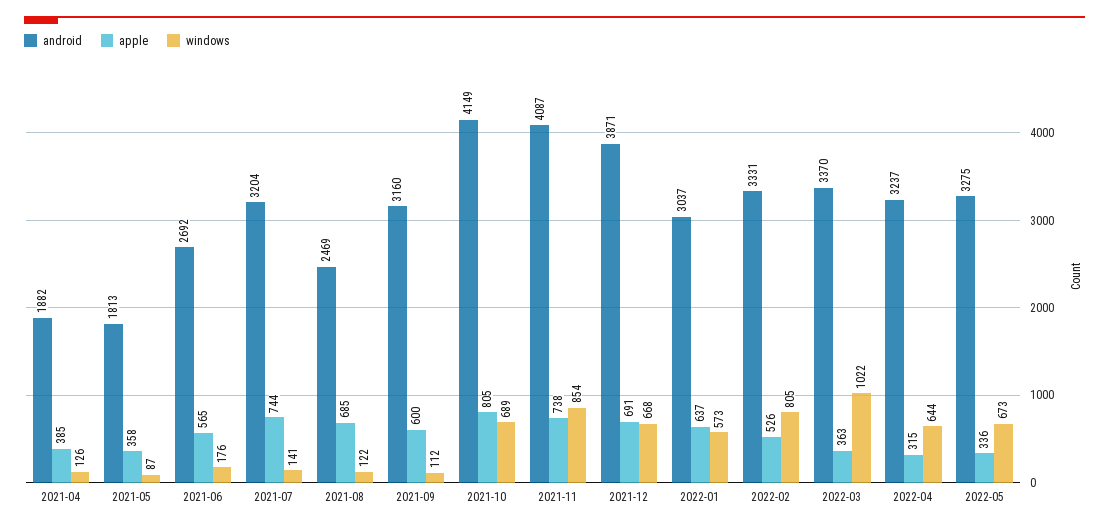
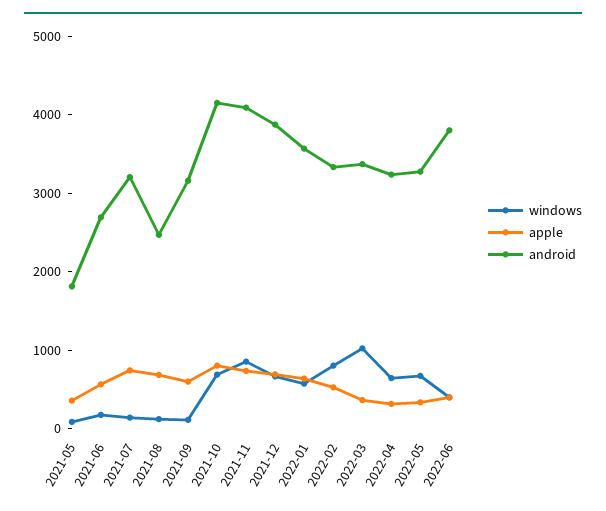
android, 2021-04: 1882 -> none
apple, 2021-04: 385 -> none
windows, 2021-04: 126 -> none
android, 2022-01: 3037 -> 3600
windows, 2022-06: none -> 400
apple, 2022-06: none -> 400
android, 2022-06: none -> 3800

